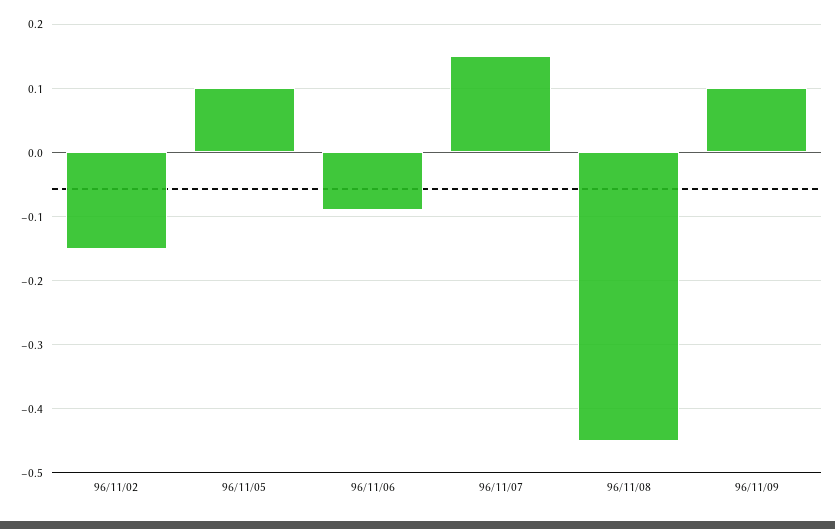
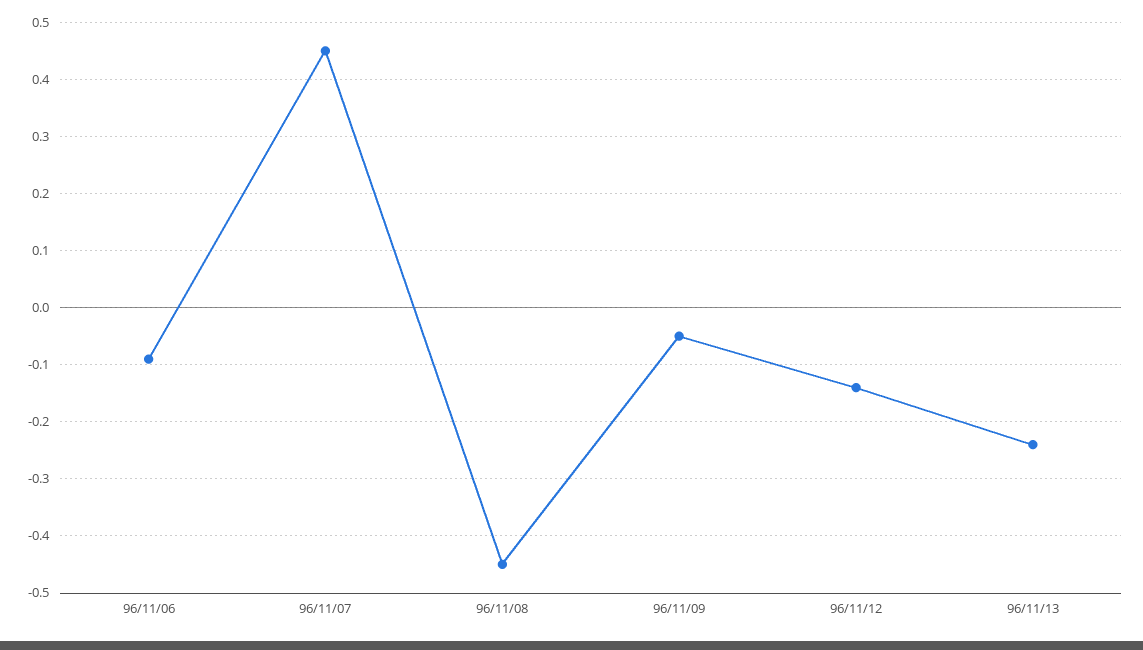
96/11/02: -0.15 -> none
96/11/05: 0.1 -> none
96/11/07: 0.15 -> 0.45
96/11/09: 0.1 -> -0.05
96/11/12: none -> -0.15
96/11/13: none -> -0.25

